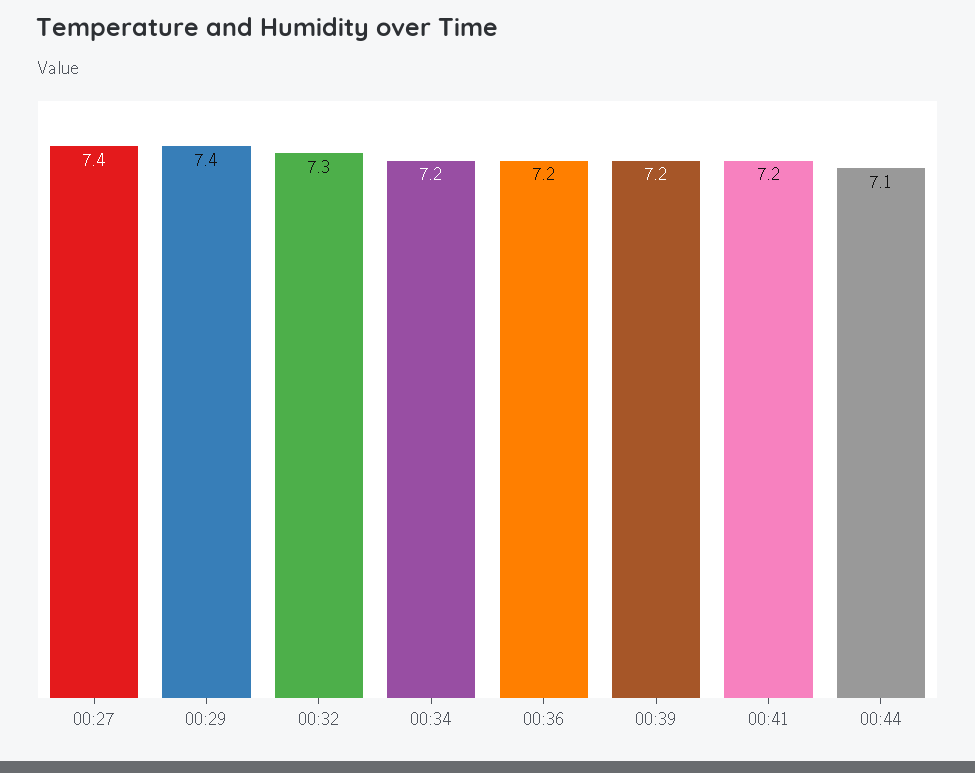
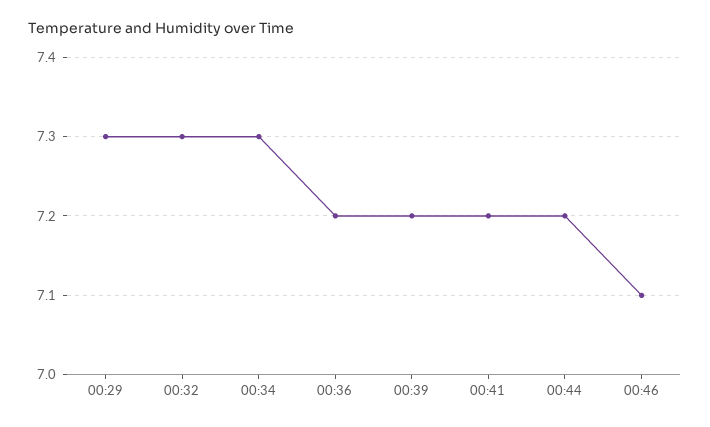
00:27: 7.4 -> none
00:29: 7.4 -> 7.3
00:34: 7.2 -> 7.3
00:44: 7.1 -> 7.2
00:46: none -> 7.1

